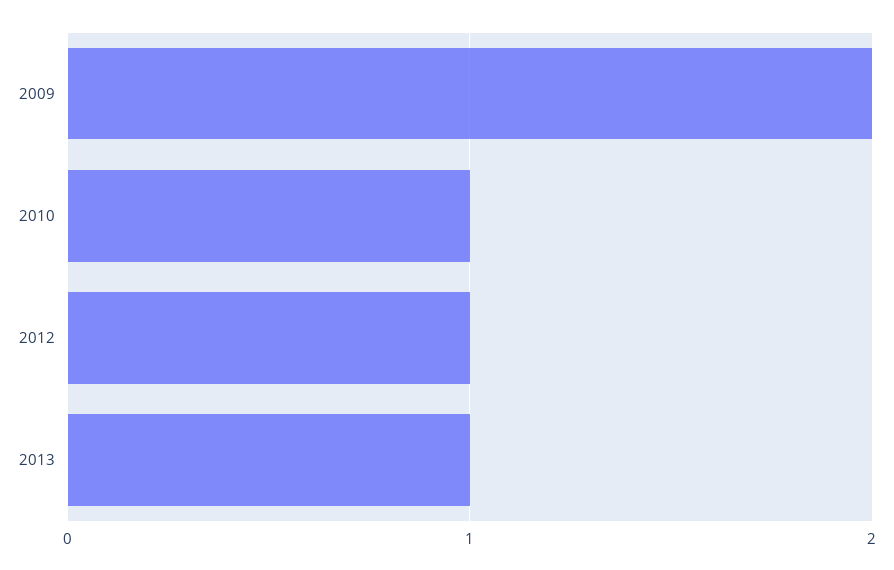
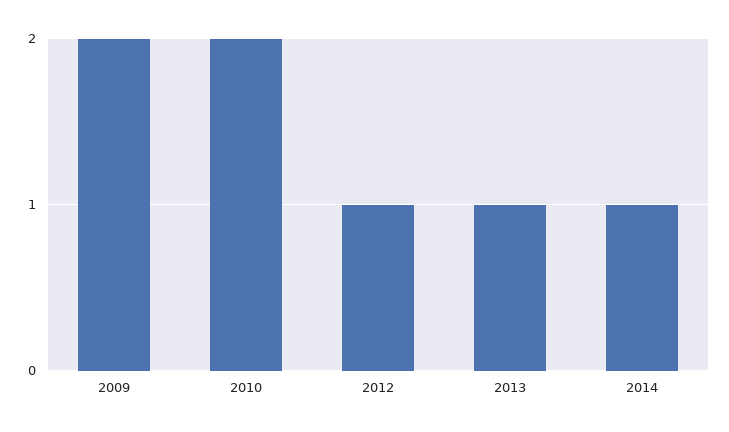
2010: 1 -> 2
2014: none -> 1

